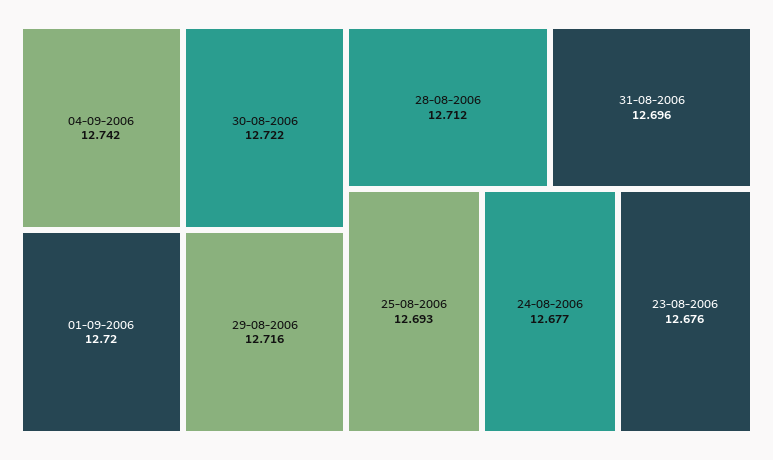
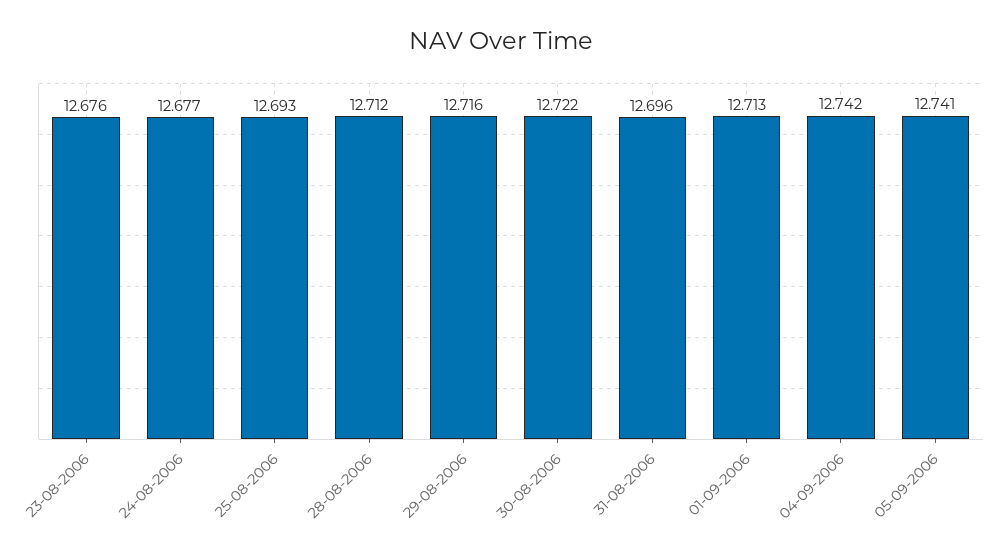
01-09-2006: 12.72 -> 12.713
05-09-2006: none -> 12.741

